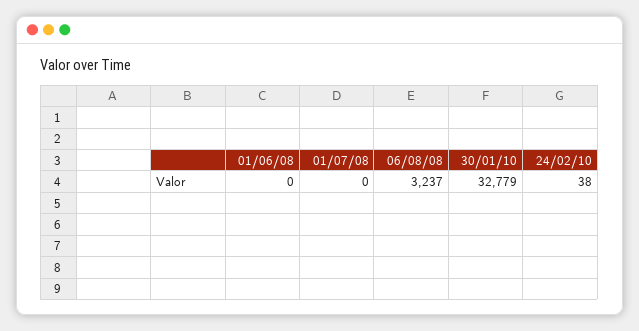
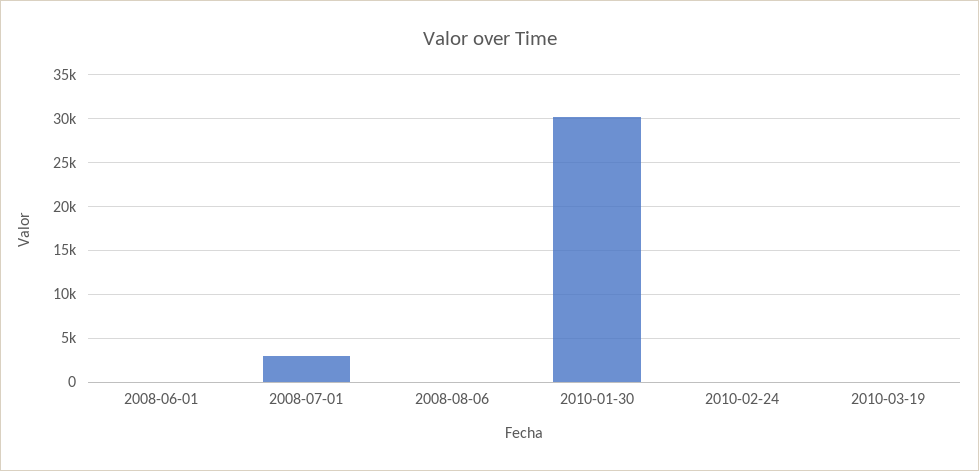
01/07/08: 0 -> 3000
06/08/08: 3237 -> 0
30/01/10: 32779 -> 30000
2010-03-19: none -> 0

